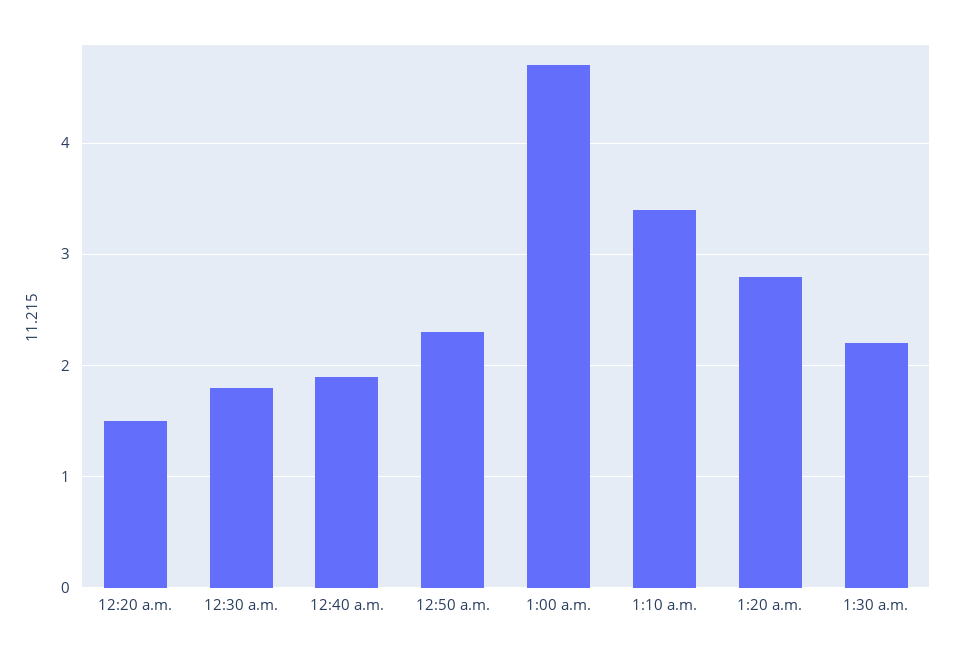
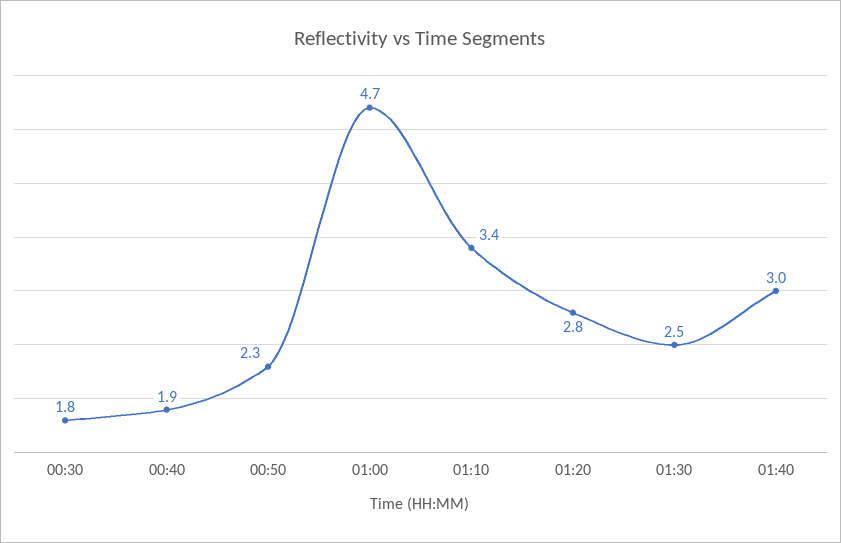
12:20 a.m.: 1.5 -> none
1:30 a.m.: 2.2 -> 2.5
01:40: none -> 3

